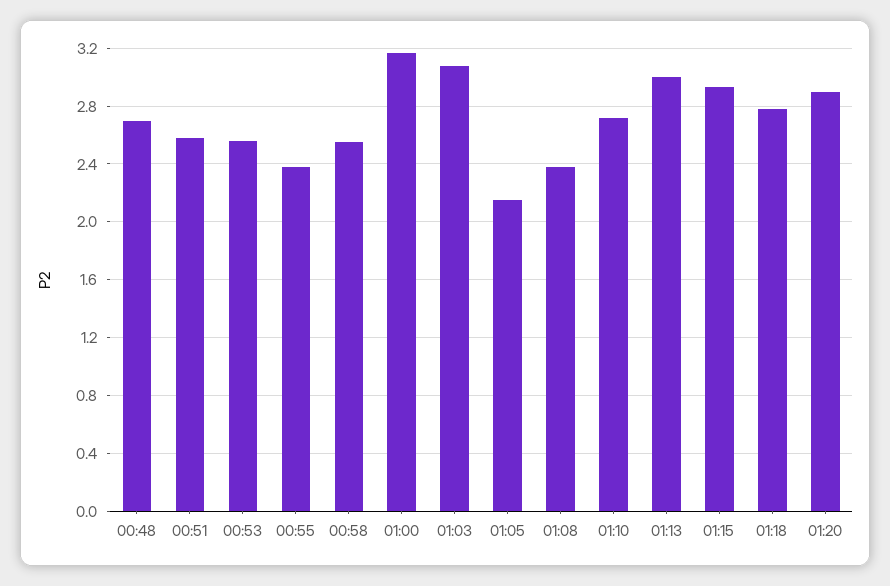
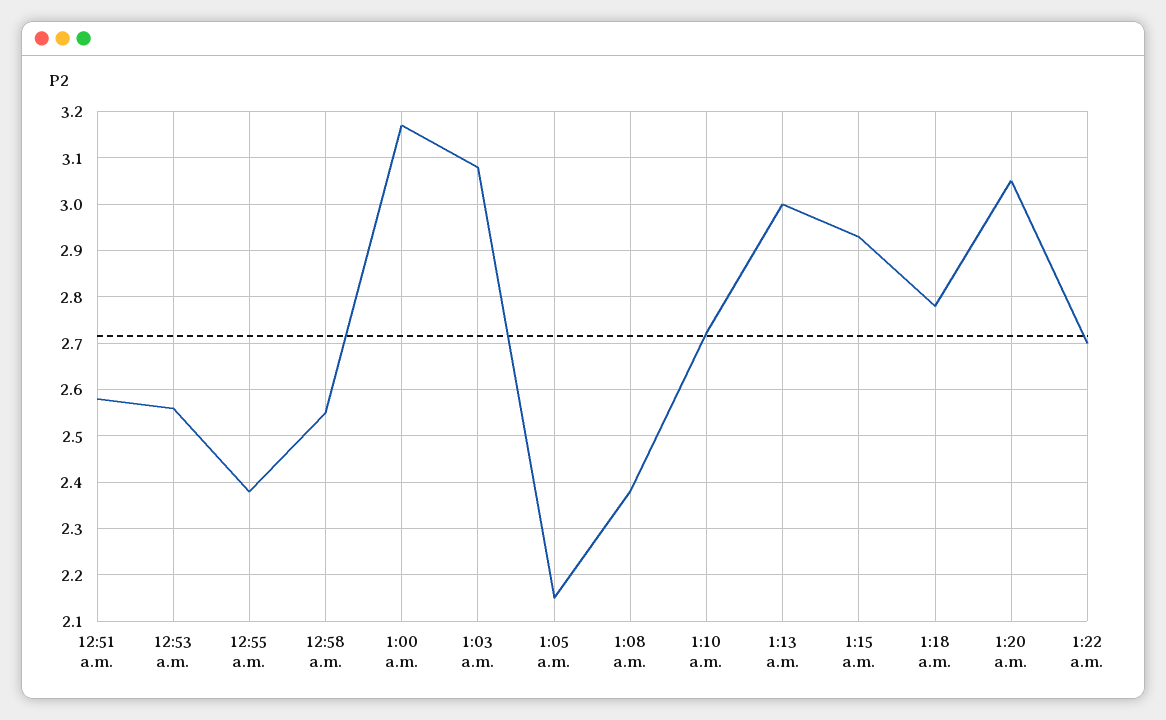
00:48: 2.7 -> none
01:20: 2.9 -> 3.05
1:22 a.m.: none -> 2.7

